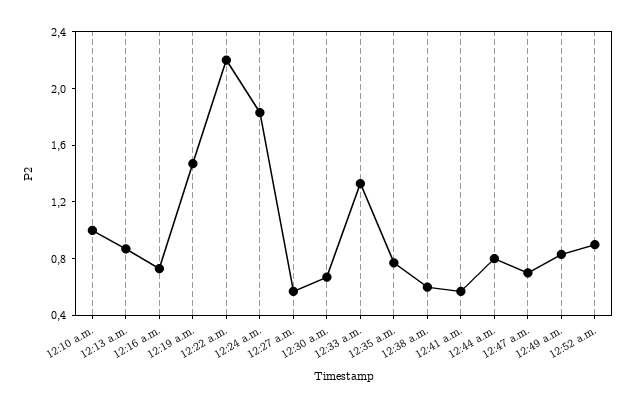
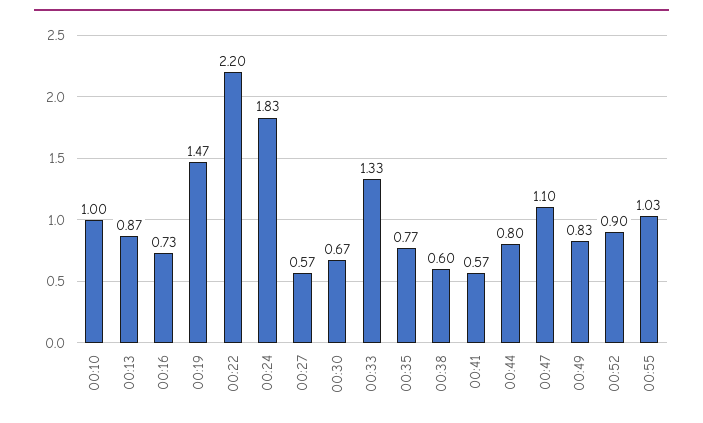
12:47 a.m.: 0.7 -> 1.1
00:55: none -> 1.03

